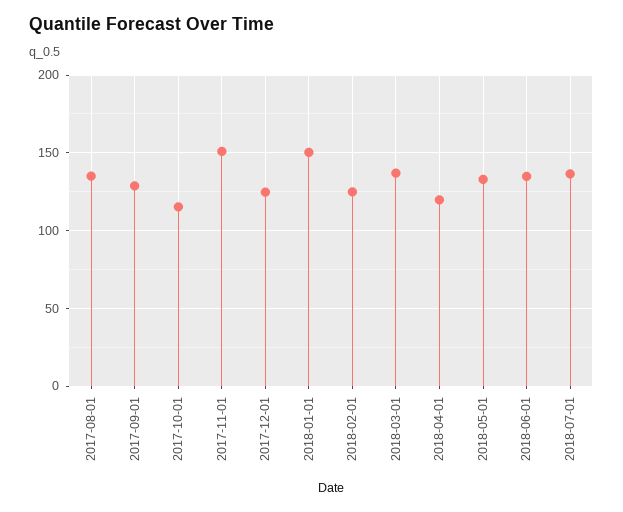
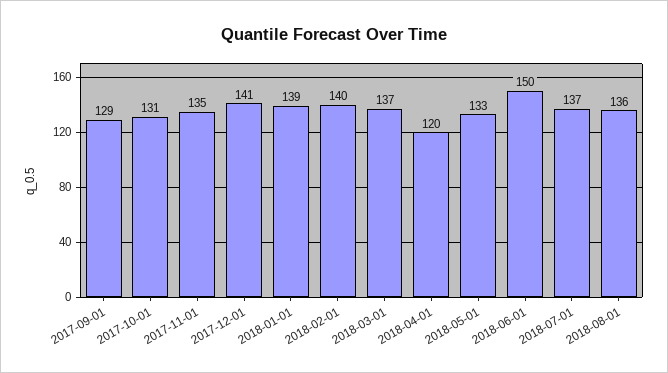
2017-08-01: 135 -> none
2017-10-01: 115 -> 131
2017-11-01: 150 -> 135
2017-12-01: 125 -> 141
2018-01-01: 150 -> 139
2018-02-01: 125 -> 140
2018-06-01: 135 -> 150
2018-08-01: none -> 136

